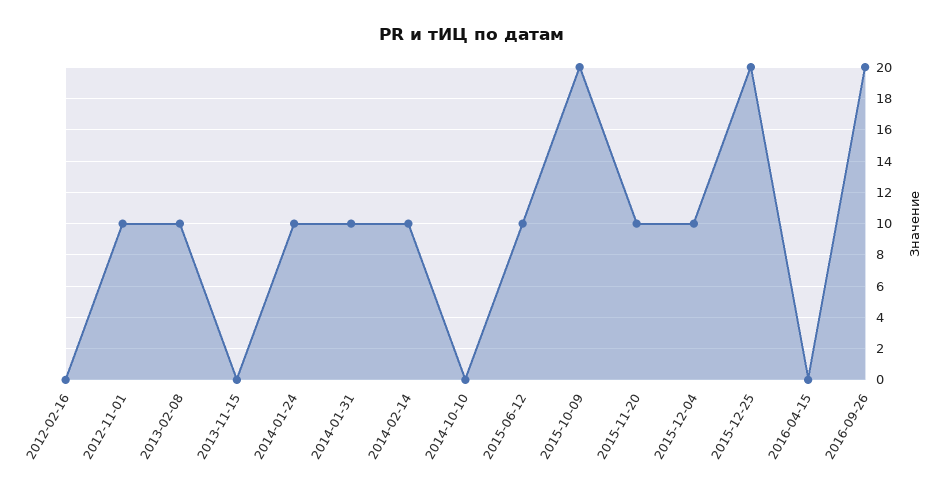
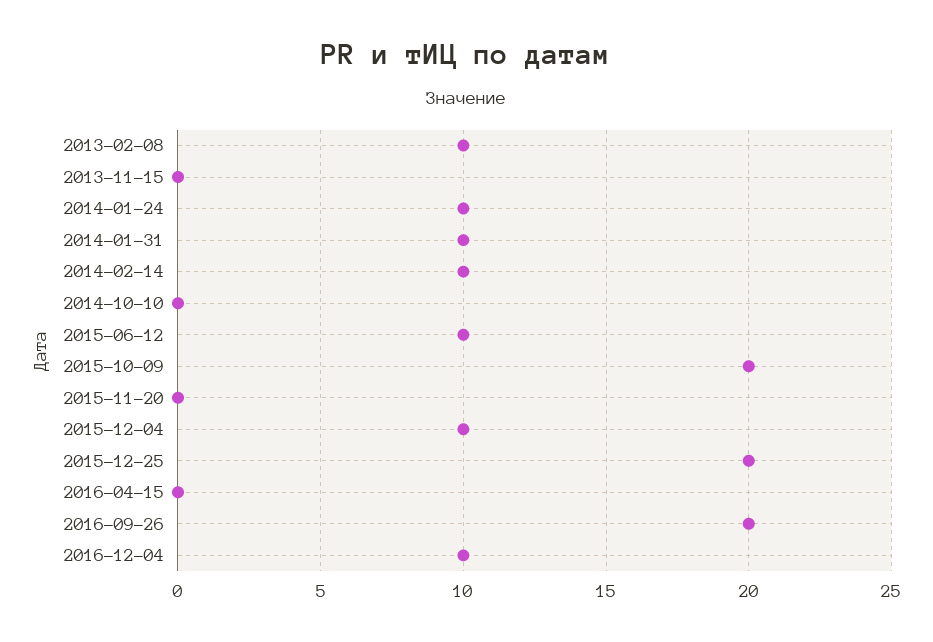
2012-02-16: 0 -> none
2012-11-01: 10 -> none
2015-11-20: 10 -> 0
2016-12-04: none -> 10

